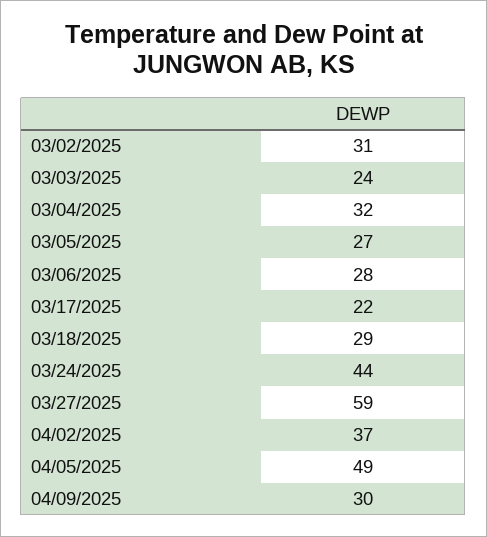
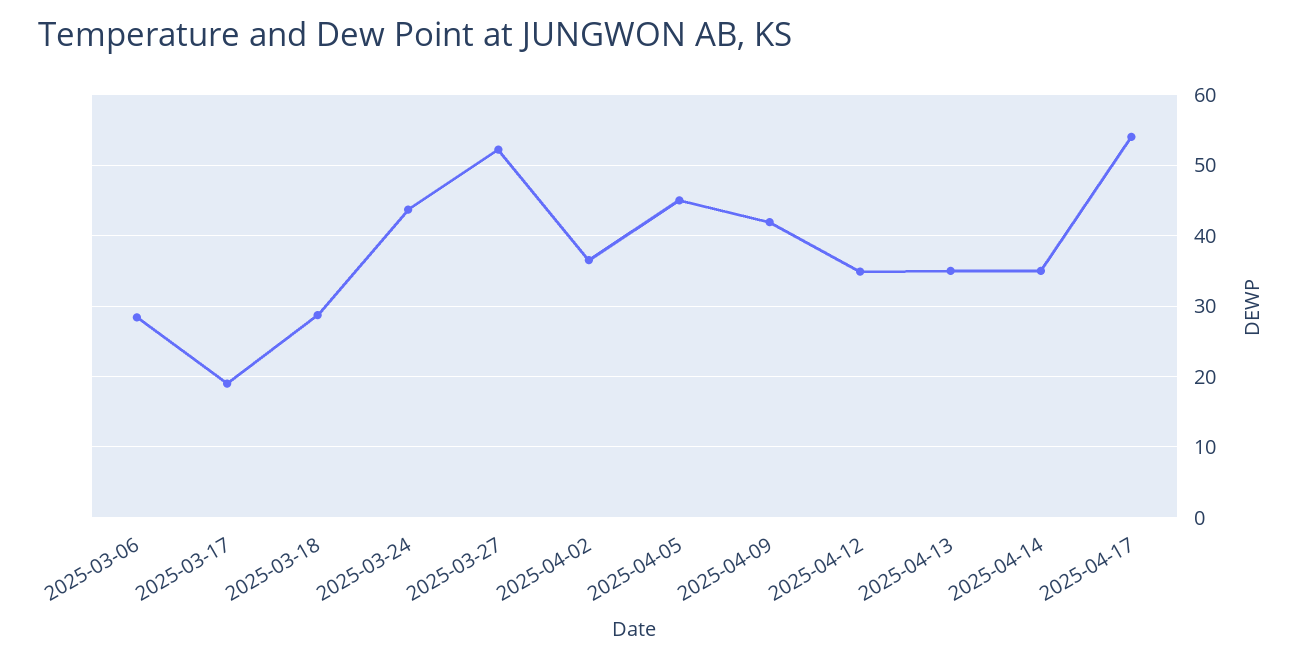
03/02/2025: 31 -> none
03/03/2025: 24 -> none
03/04/2025: 32 -> none
03/05/2025: 27 -> none
03/17/2025: 22 -> 19
03/27/2025: 59 -> 52
04/05/2025: 49 -> 45
04/09/2025: 30 -> 42
2025-04-12: none -> 35
2025-04-13: none -> 35
2025-04-14: none -> 35
2025-04-17: none -> 54

